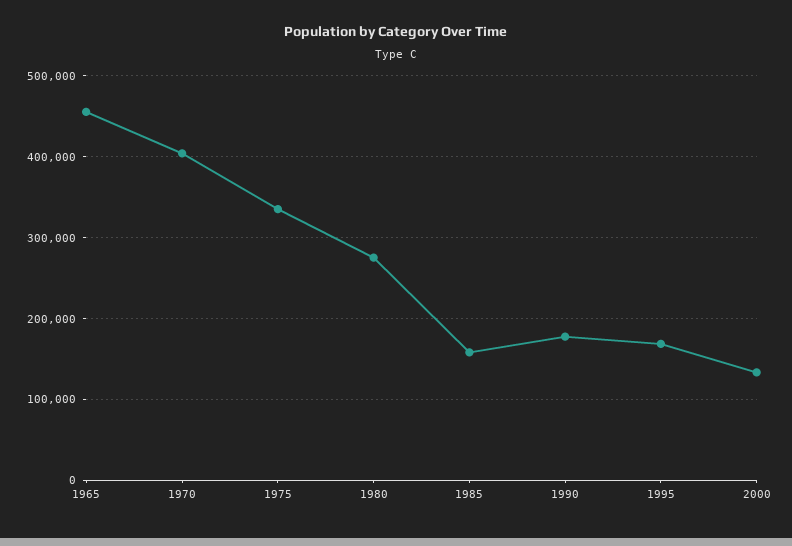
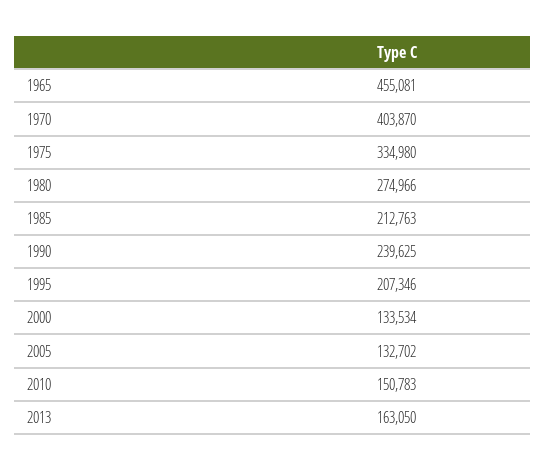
1985: 160000 -> 212763
1990: 180000 -> 239625
1995: 170000 -> 207346
2005: none -> 132702
2010: none -> 150783
2013: none -> 163050

